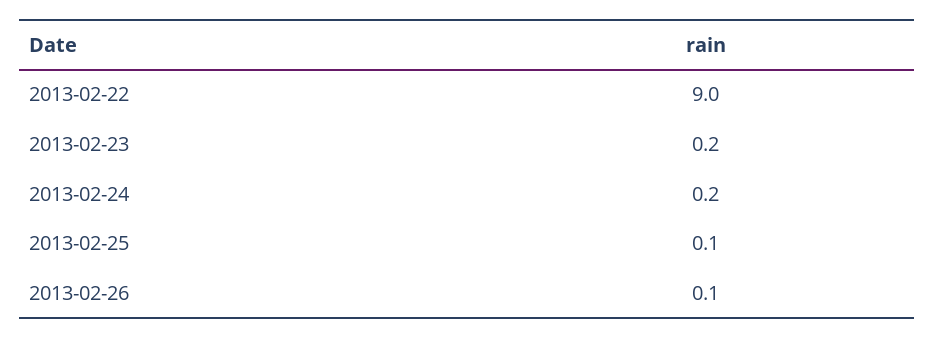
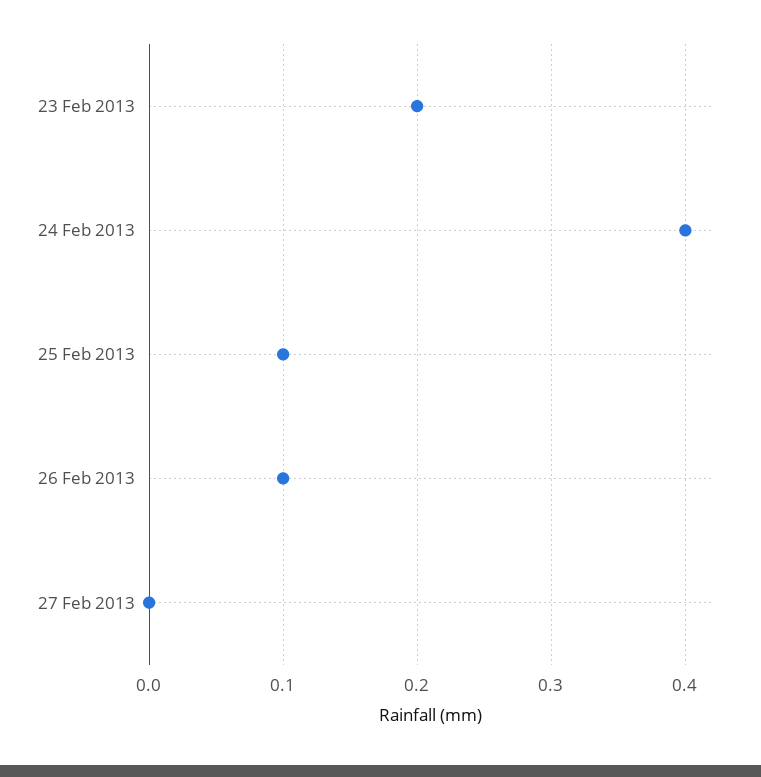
2013-02-22: 9 -> none
2013-02-24: 0.2 -> 0.4
27 Feb 2013: none -> 0

